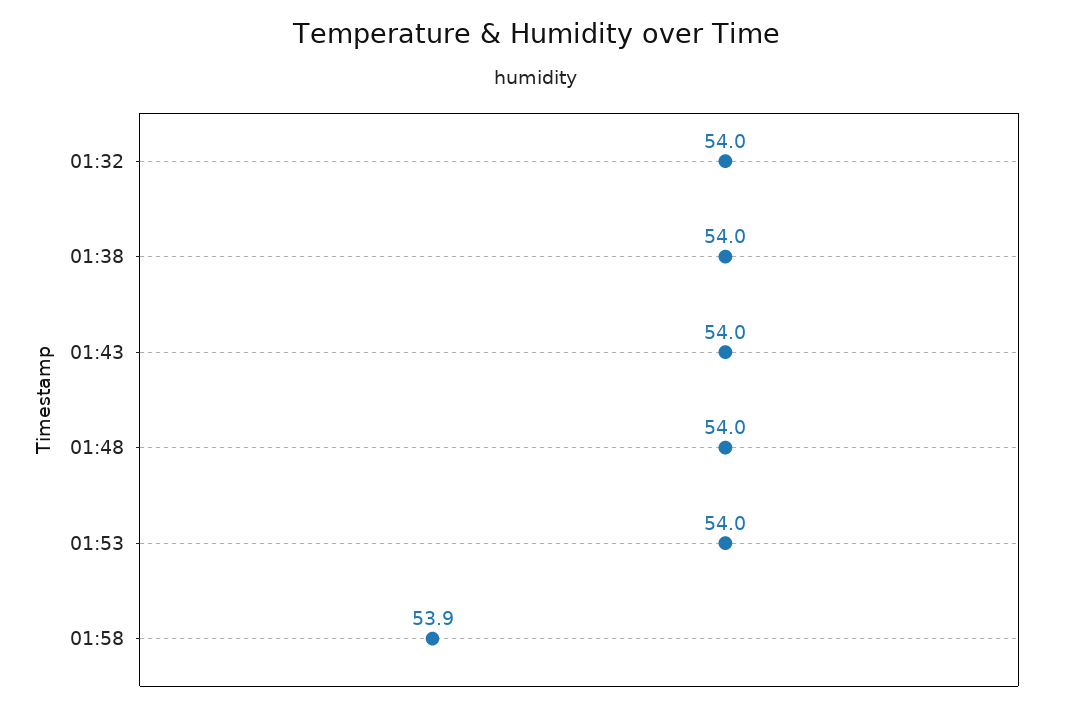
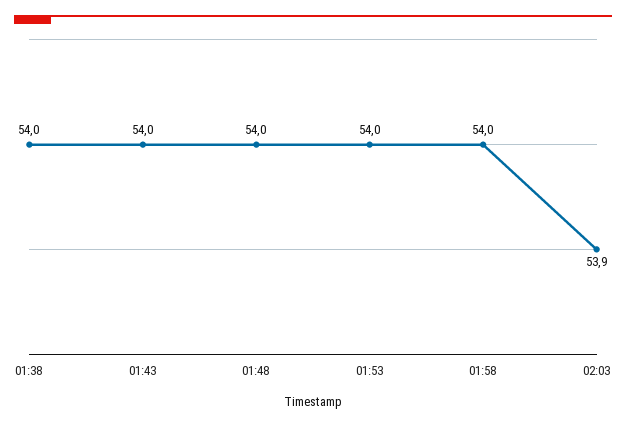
01:32: 54 -> none
01:58: 53.9 -> 54
02:03: none -> 53.9

